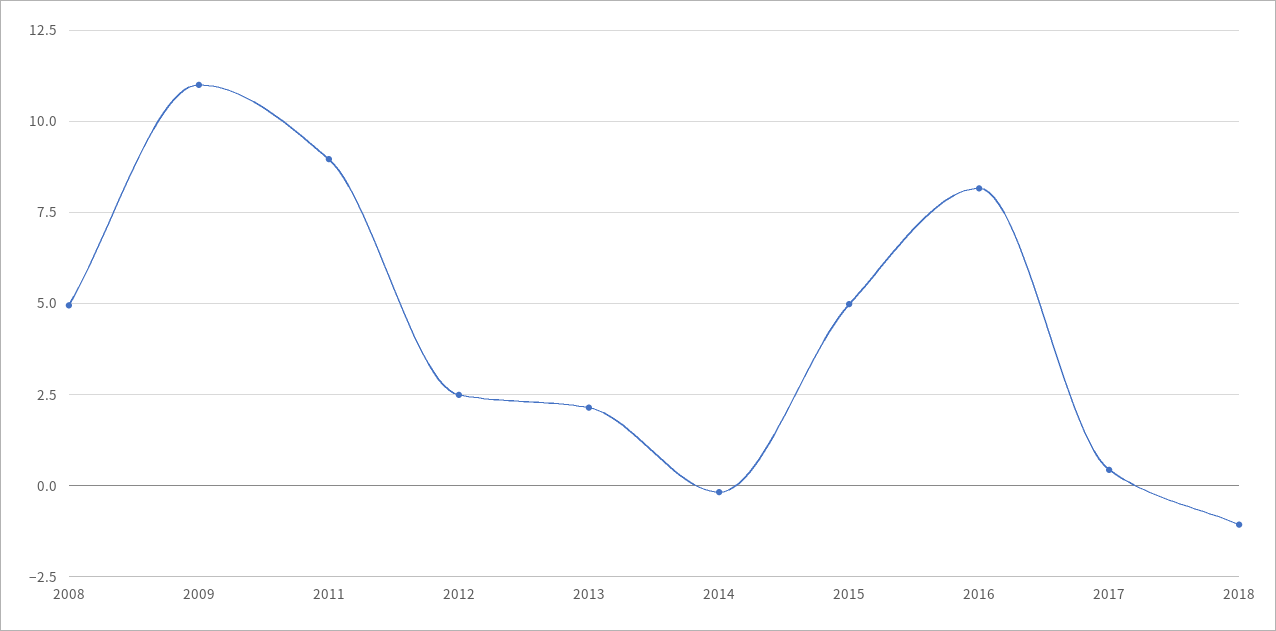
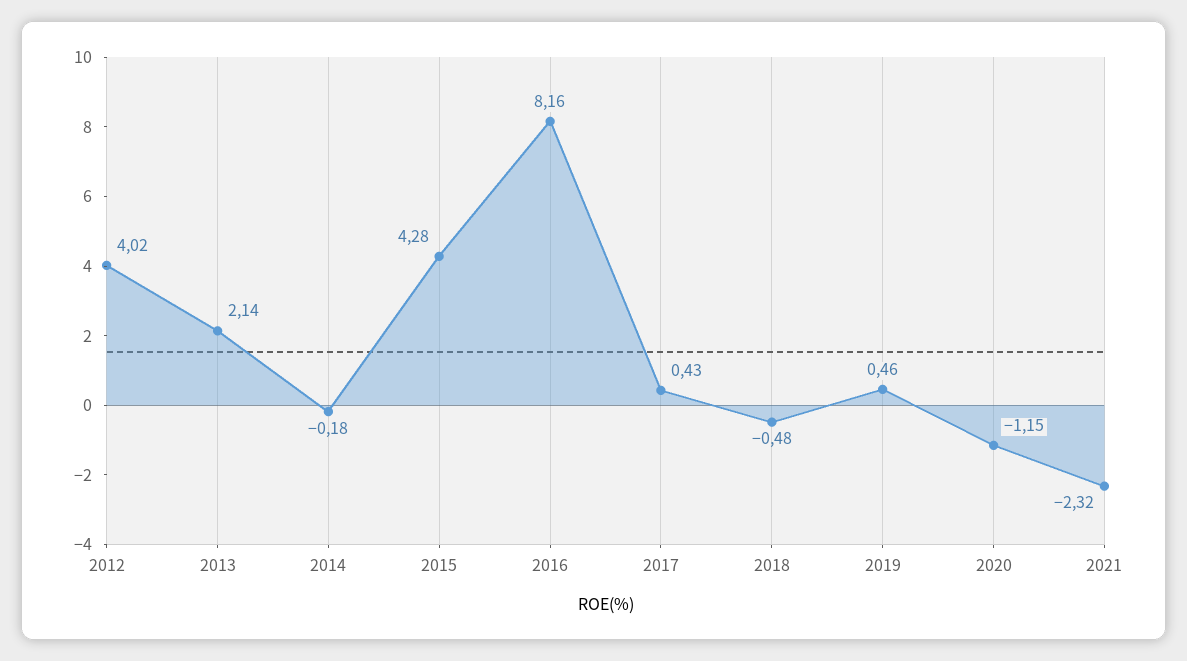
2008: 5 -> none
2009: 11 -> none
2011: 9 -> none
2012: 2.5 -> 4.02
2015: 5 -> 4.28
2018: -1 -> -0.48
2019: none -> 0.46
2020: none -> -1.15
2021: none -> -2.32

